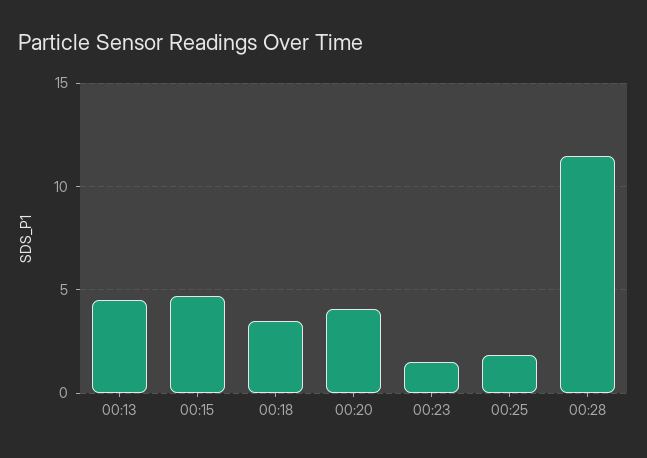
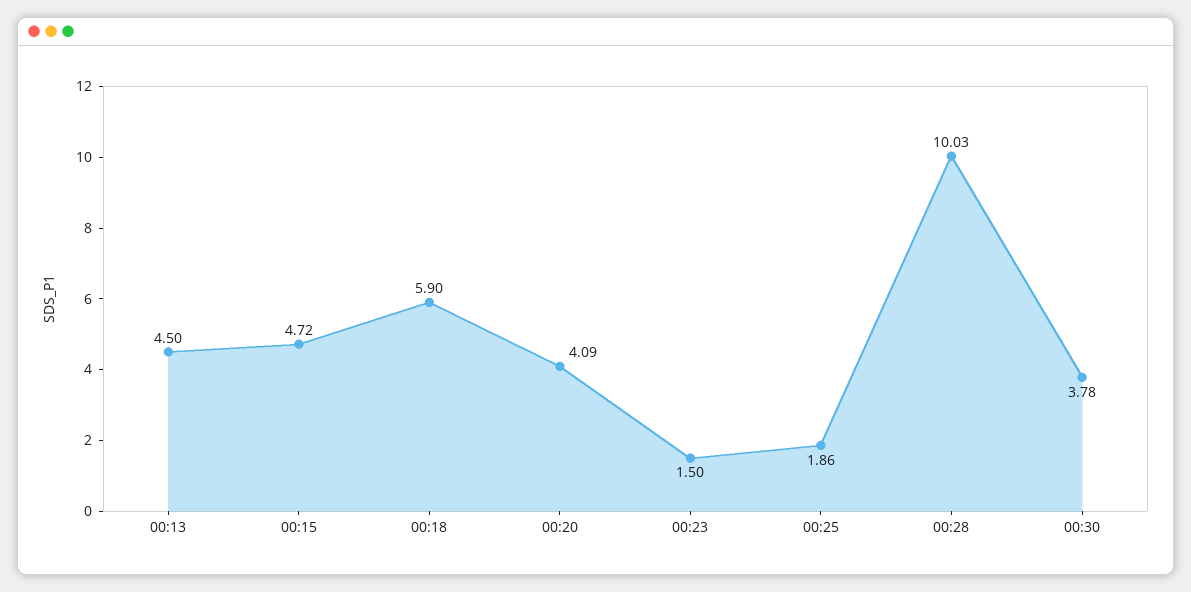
00:18: 3.5 -> 5.9
00:28: 11.5 -> 10.03
00:30: none -> 3.78

